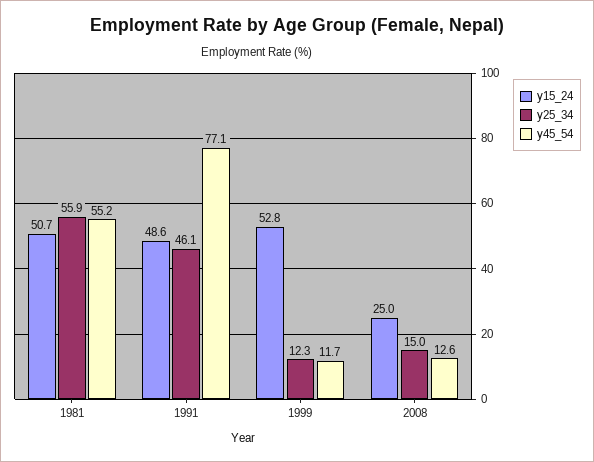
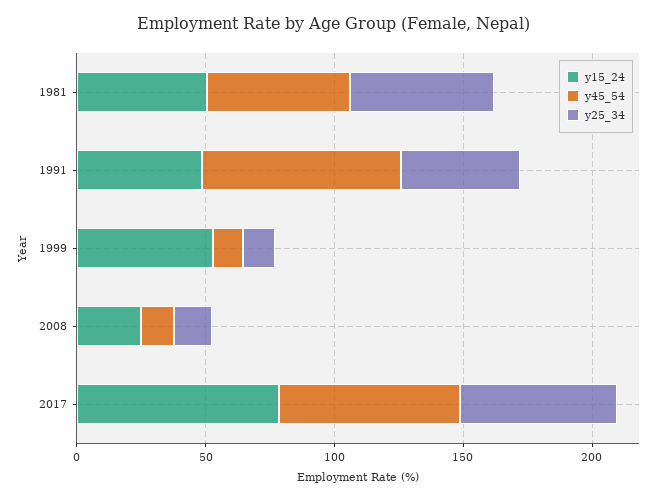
y15_24, 2017: none -> 80
y45_54, 2017: none -> 70
y25_34, 2017: none -> 60

